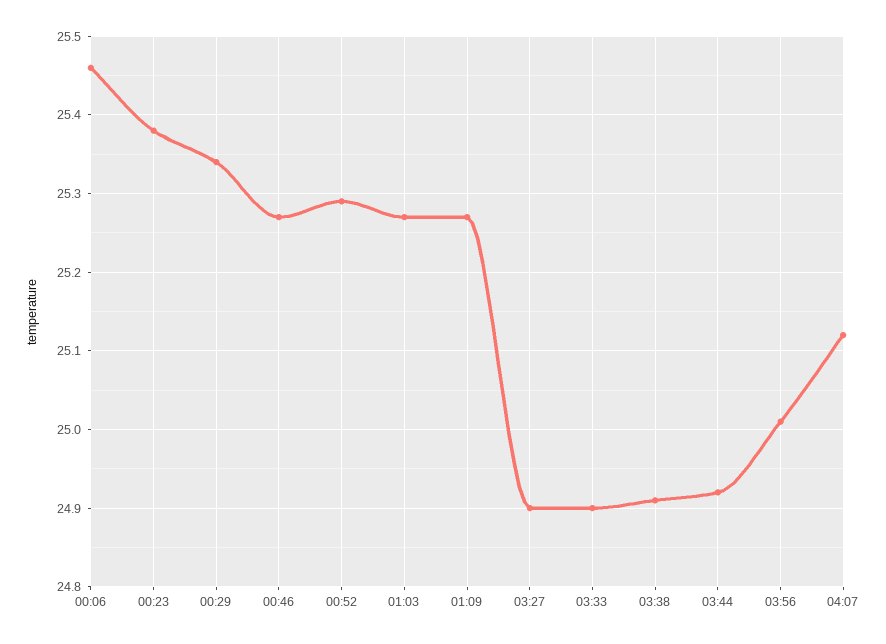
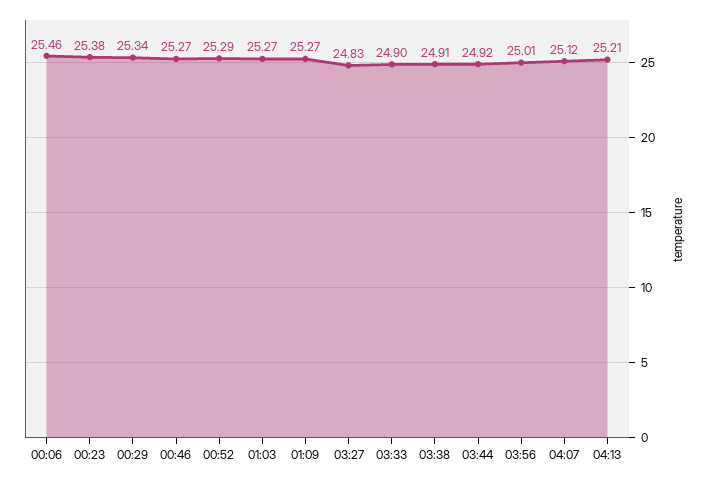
03:27: 24.9 -> 24.83
04:13: none -> 25.21

